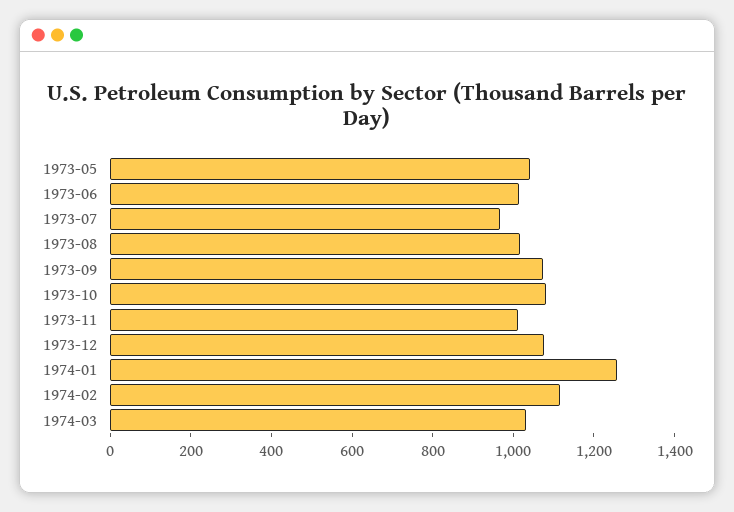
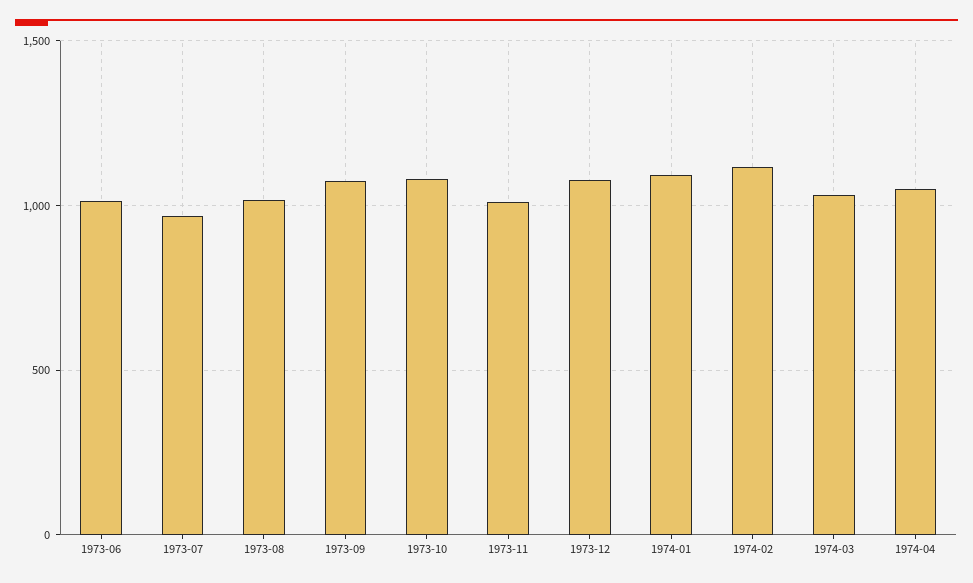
1973-05: 1050 -> none
1974-01: 1250 -> 1100
1974-04: none -> 1050

